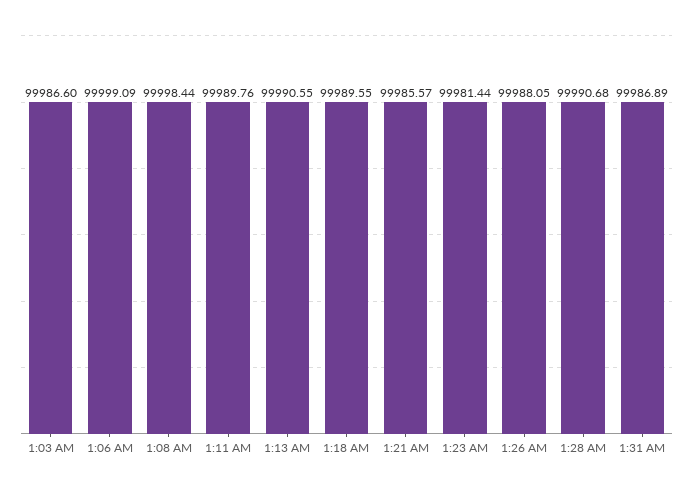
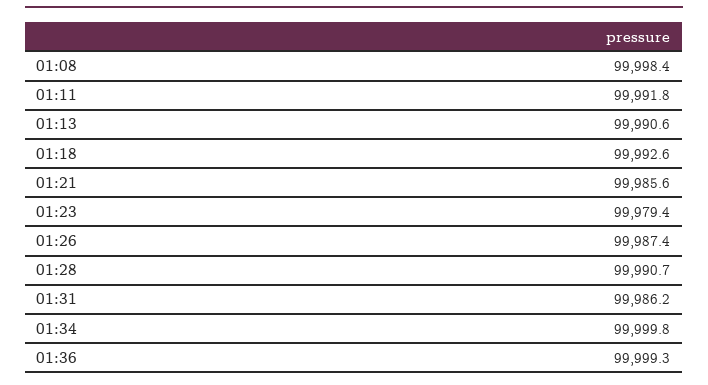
1:03 AM: 99986.6 -> none
1:06 AM: 99999.09 -> none
1:11 AM: 99989.76 -> 99991.8
1:18 AM: 99989.55 -> 99992.6
1:23 AM: 99981.44 -> 99979.4
1:26 AM: 99988.05 -> 99987.4
1:31 AM: 99986.89 -> 99986.2
01:34: none -> 99999.8
01:36: none -> 99999.3

